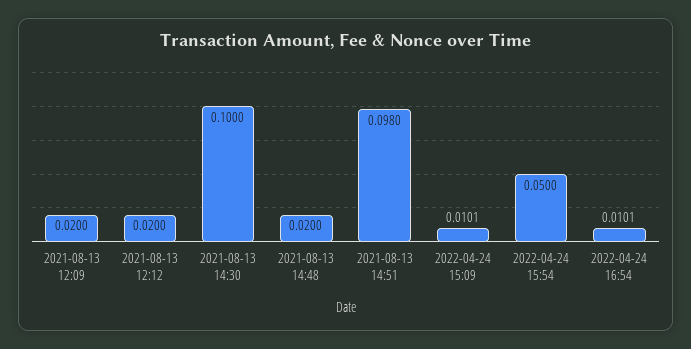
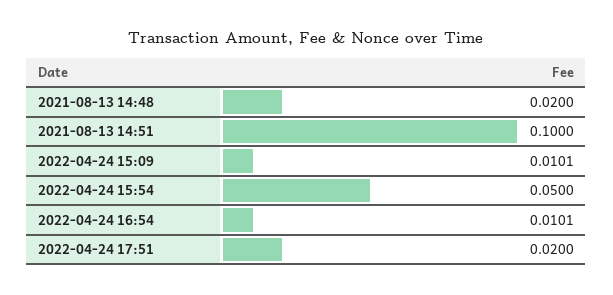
2021-08-13 12:09: 0.02 -> none
2021-08-13 12:12: 0.02 -> none
2021-08-13 14:30: 0.1 -> none
2021-08-13 14:51: 0.098 -> 0.1
2022-04-24 17:51: none -> 0.02

